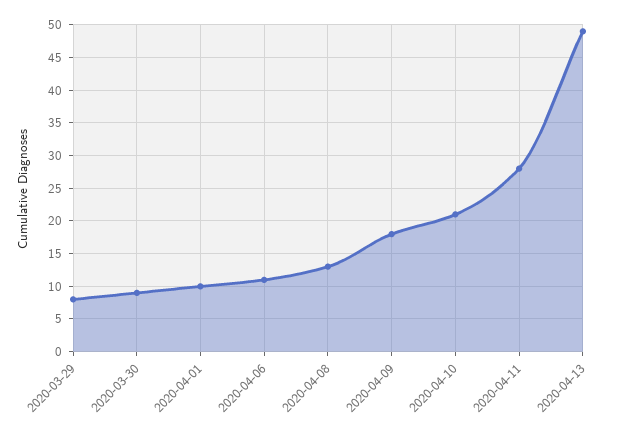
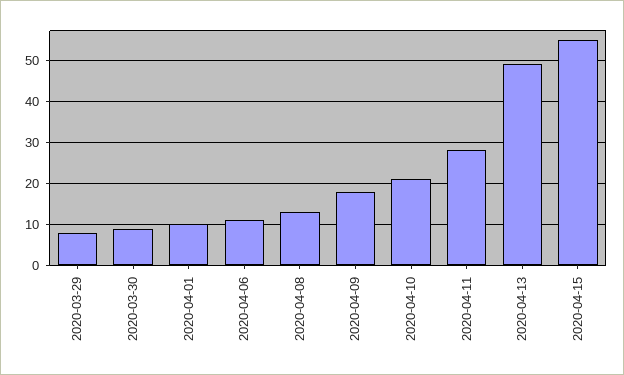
2020-04-15: none -> 55

